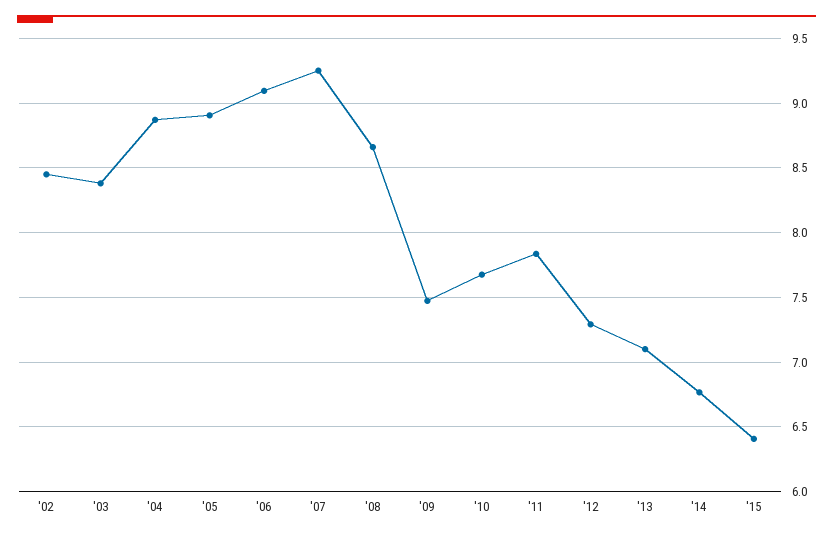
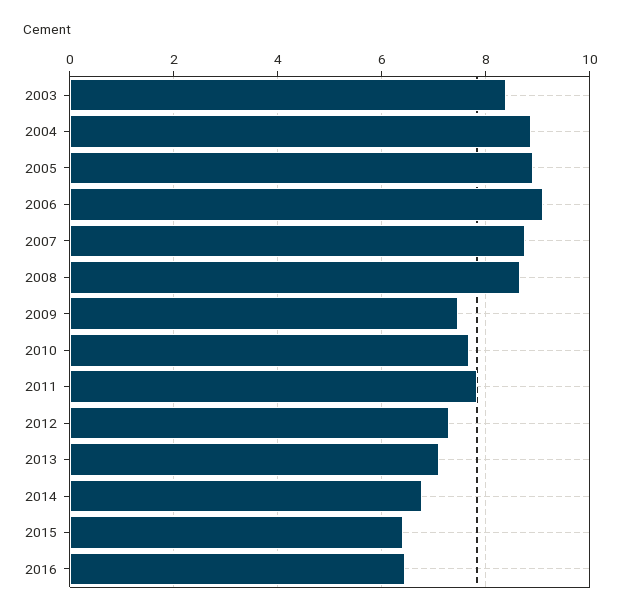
'02: 8.45 -> none
'07: 9.25 -> 8.8
2016: none -> 6.4

